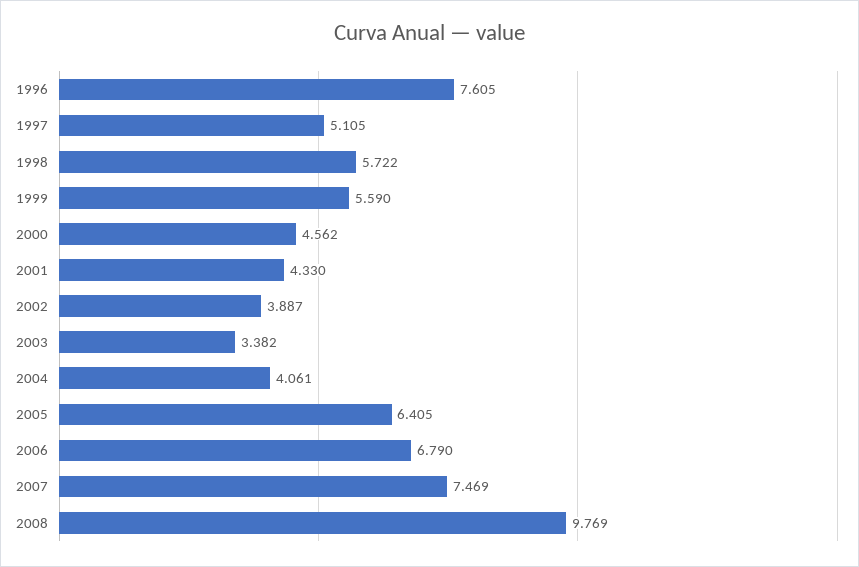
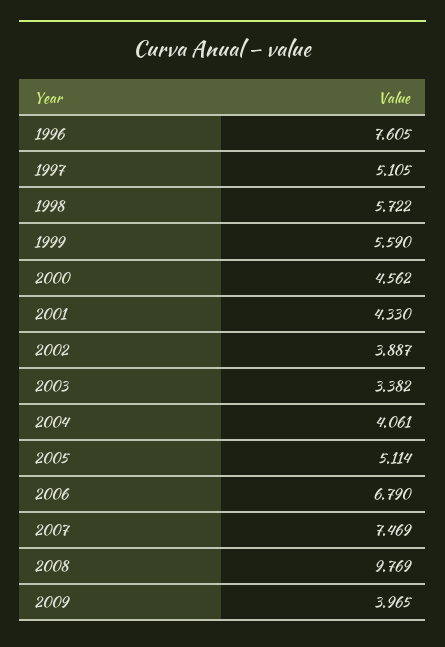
2005: 6.405 -> 5.114
2009: none -> 3.965

